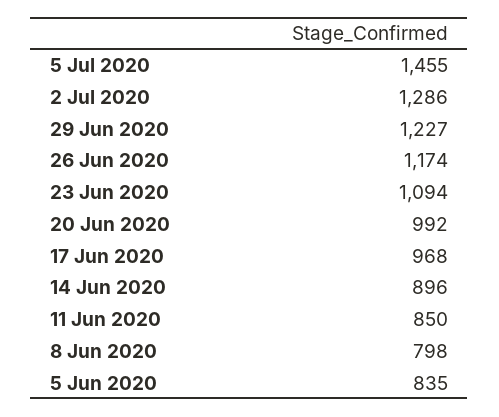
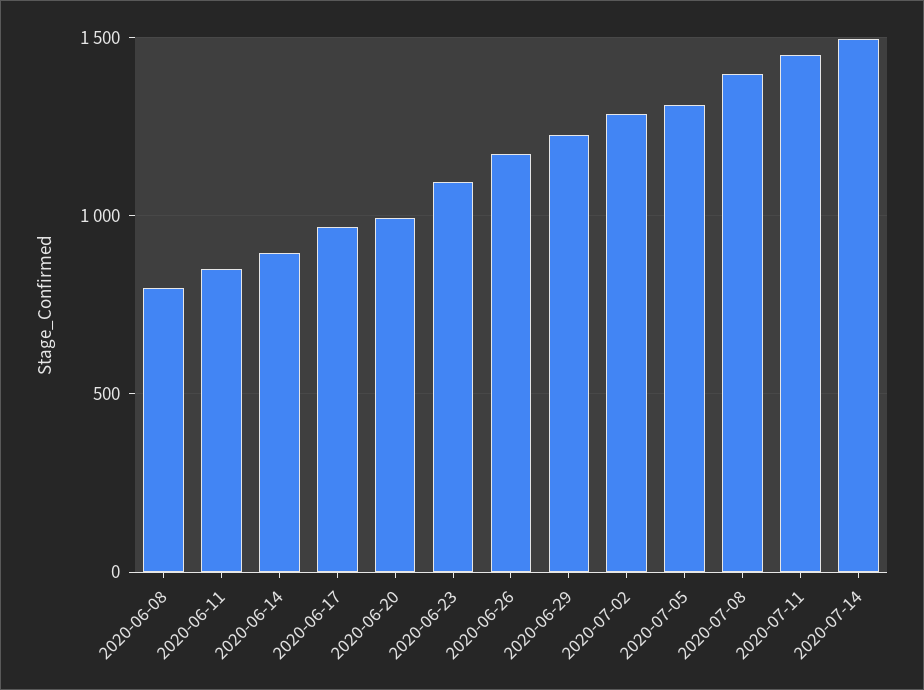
5 Jul 2020: 1455 -> 1300
5 Jun 2020: 835 -> none
2020-07-08: none -> 1400
2020-07-11: none -> 1450
2020-07-14: none -> 1500

